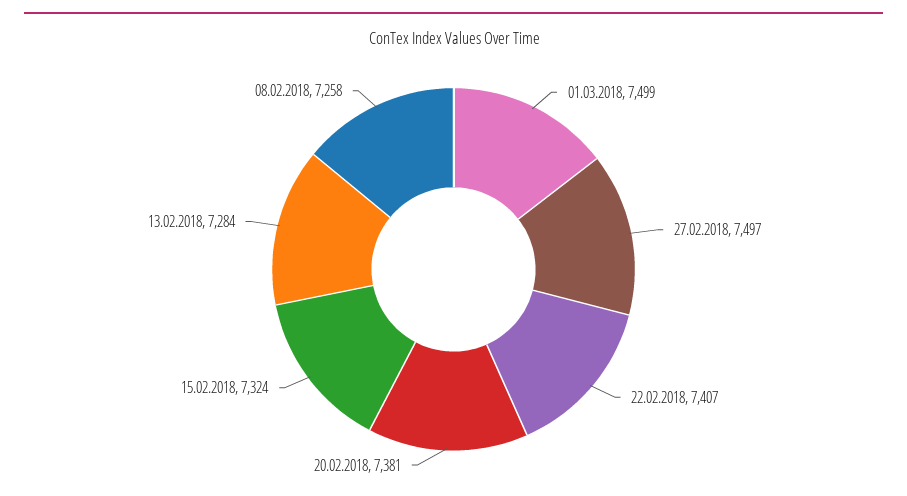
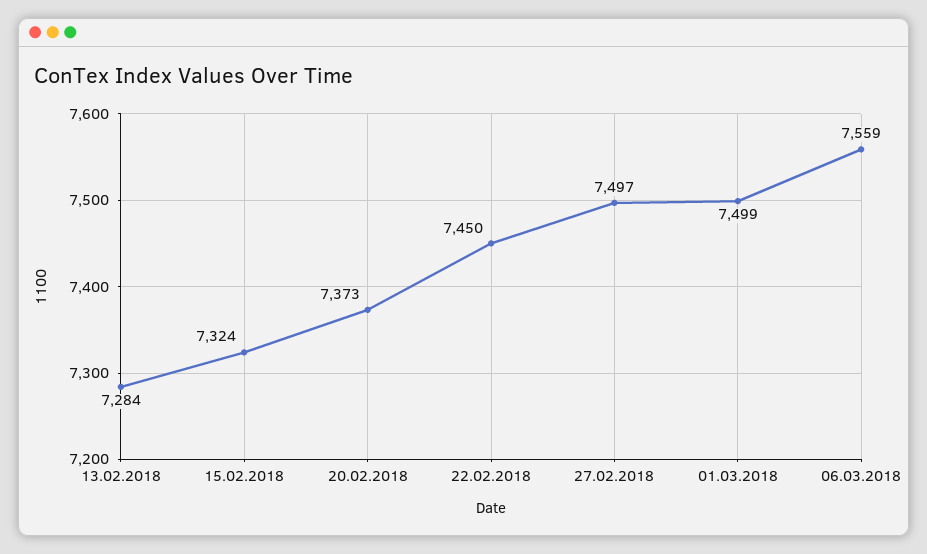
22.02.2018: 7407 -> 7450
20.02.2018: 7381 -> 7373
08.02.2018: 7258 -> none
06.03.2018: none -> 7559

